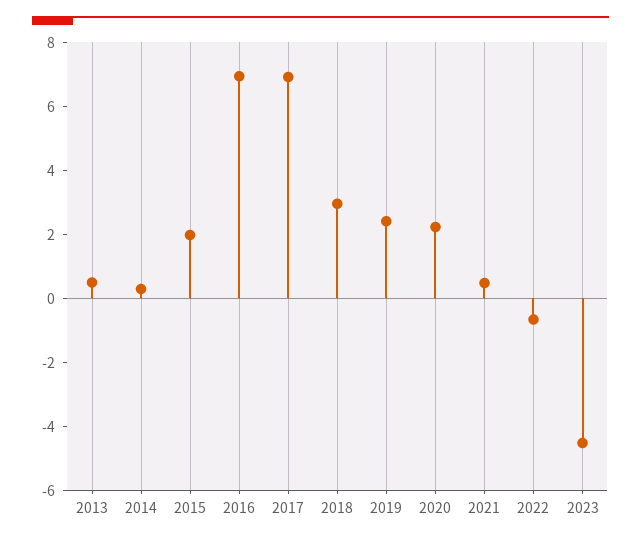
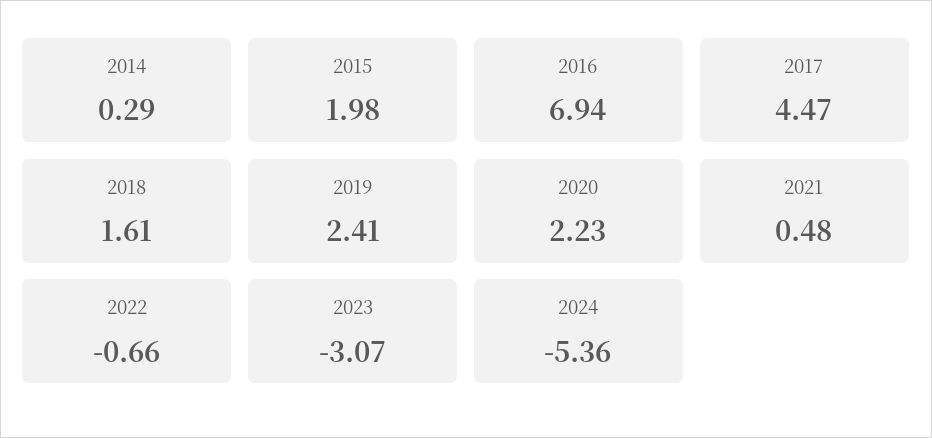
2013: 0.5 -> none
2017: 7 -> 4.47
2018: 3 -> 1.61
2023: -4.5 -> -3.07
2024: none -> -5.36

